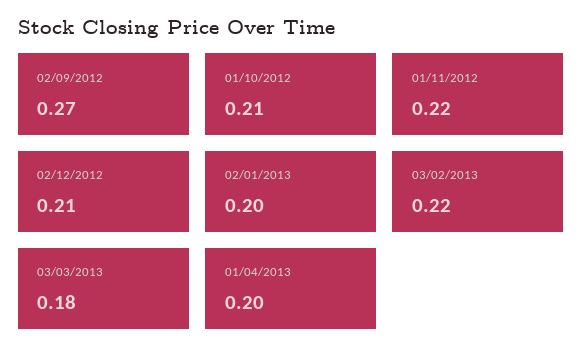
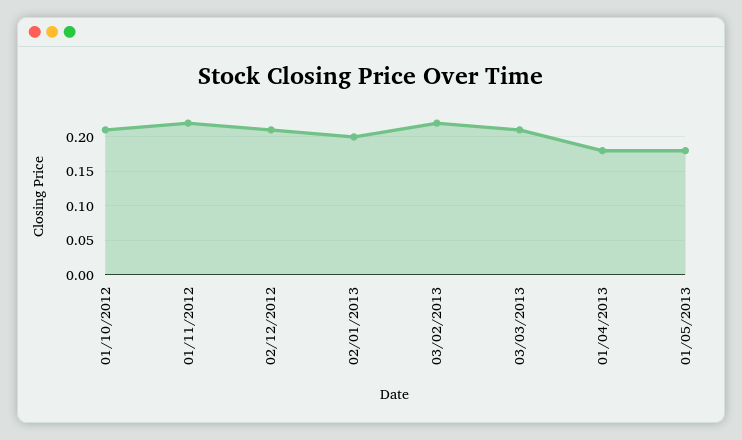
02/09/2012: 0.27 -> none
03/03/2013: 0.18 -> 0.21
01/04/2013: 0.2 -> 0.18
01/05/2013: none -> 0.18

